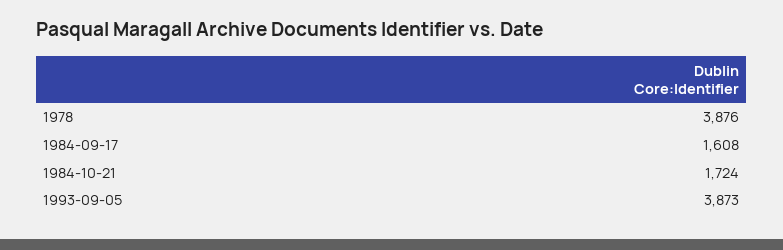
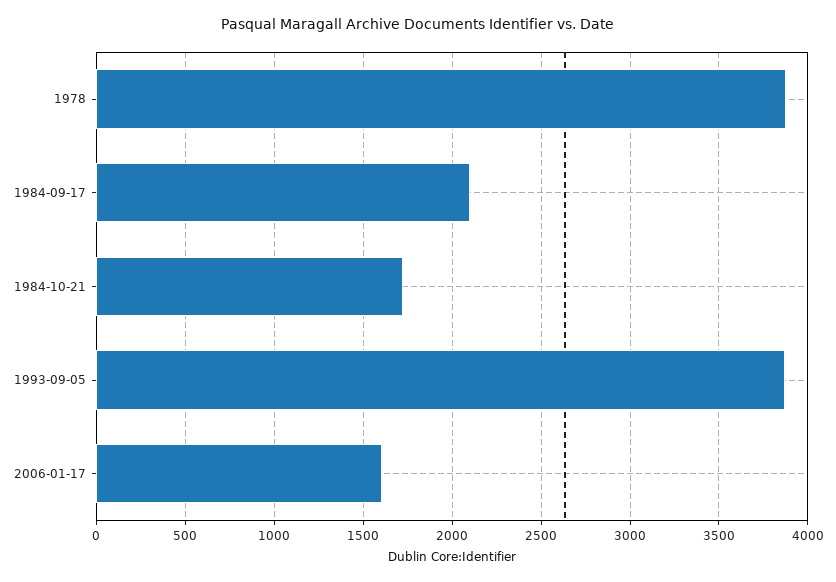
1984-09-17: 1608 -> 2100
2006-01-17: none -> 1600

